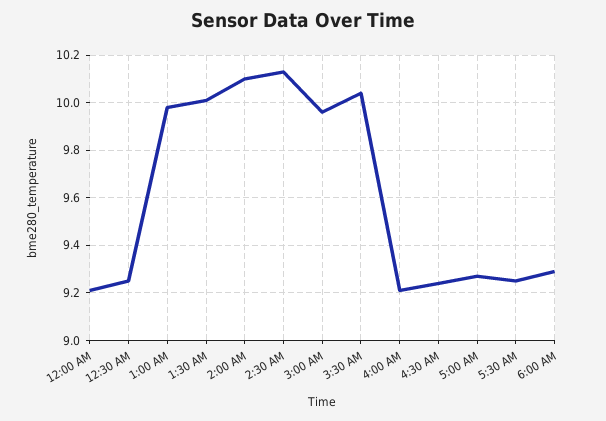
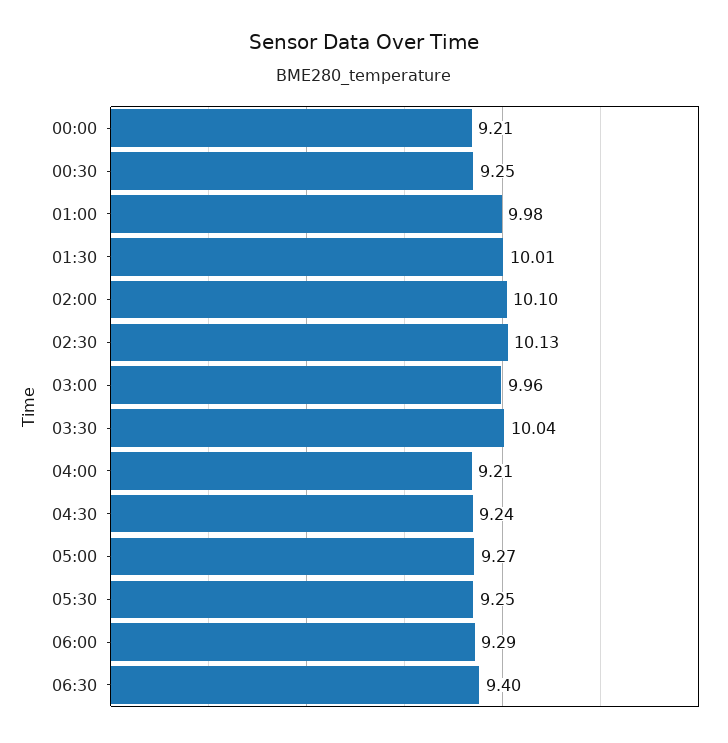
06:30: none -> 9.4

